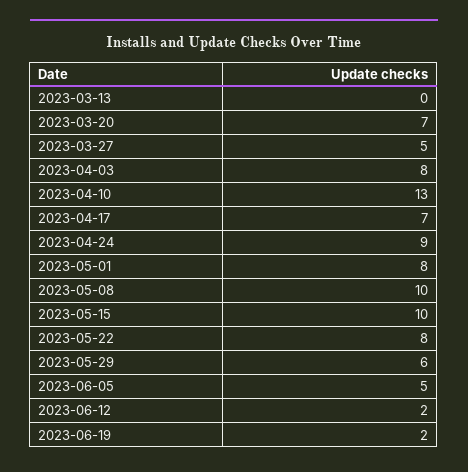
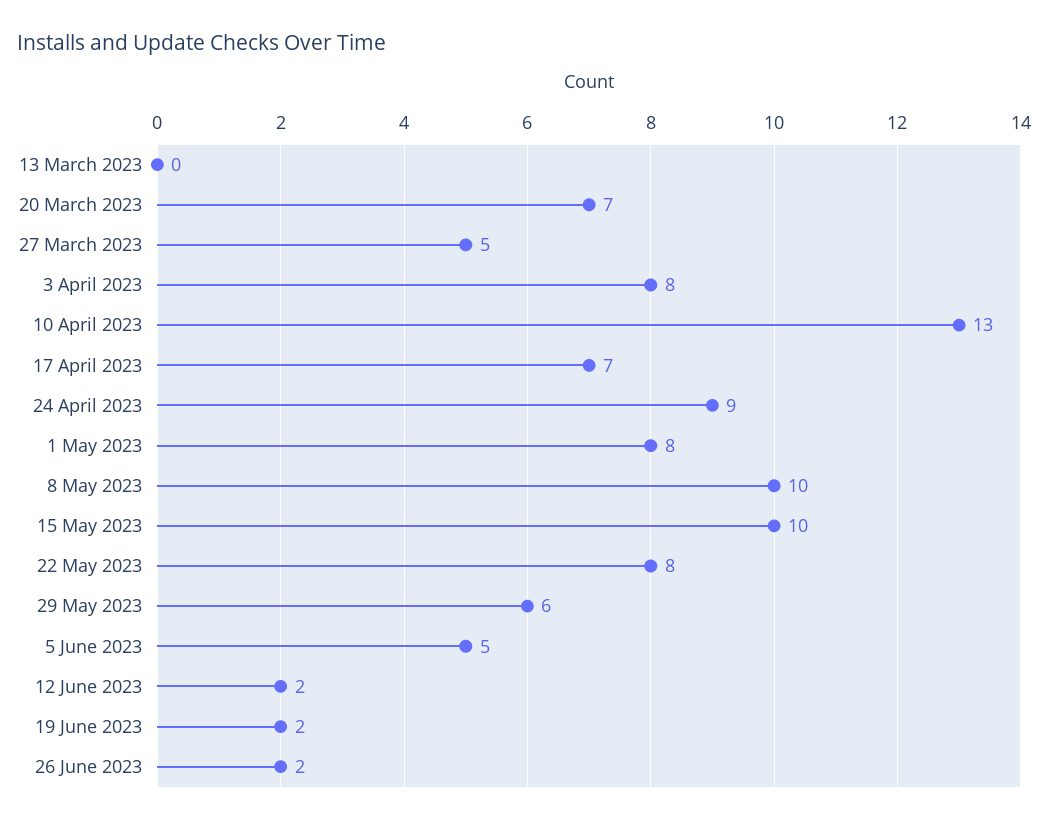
26 June 2023: none -> 2

